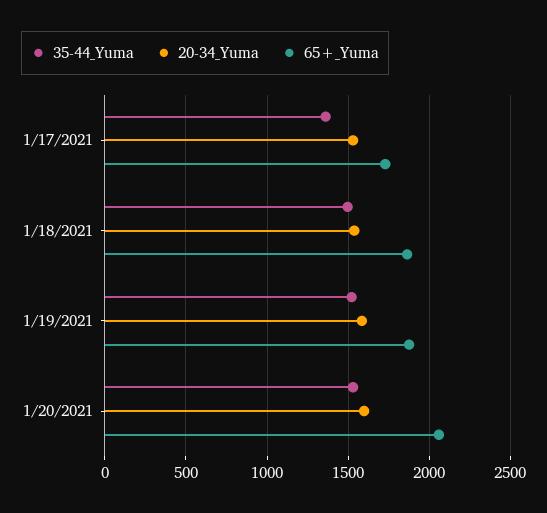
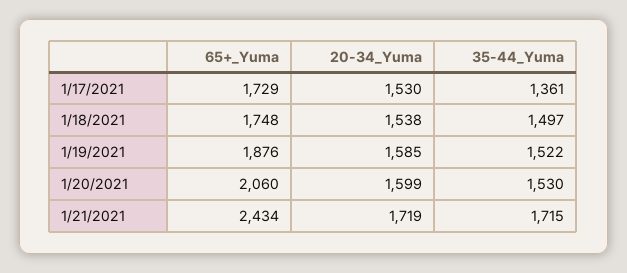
65+_Yuma, 1/18/2021: 1850 -> 1748
65+_Yuma, 1/21/2021: none -> 2434
20-34_Yuma, 1/21/2021: none -> 1719
35-44_Yuma, 1/21/2021: none -> 1715

